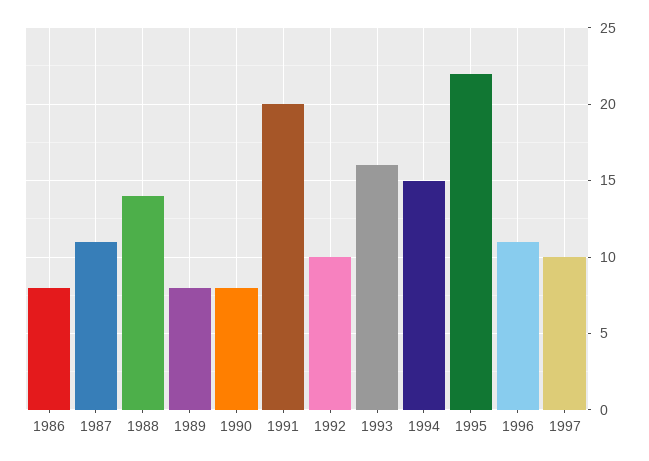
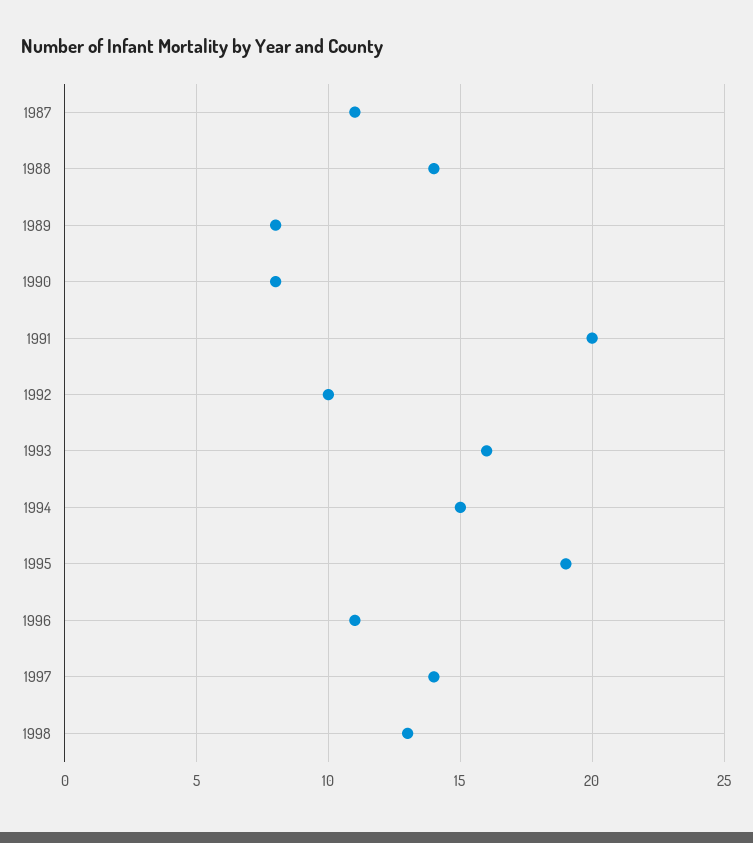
1986: 8 -> none
1995: 22 -> 19
1997: 10 -> 14
1998: none -> 13

